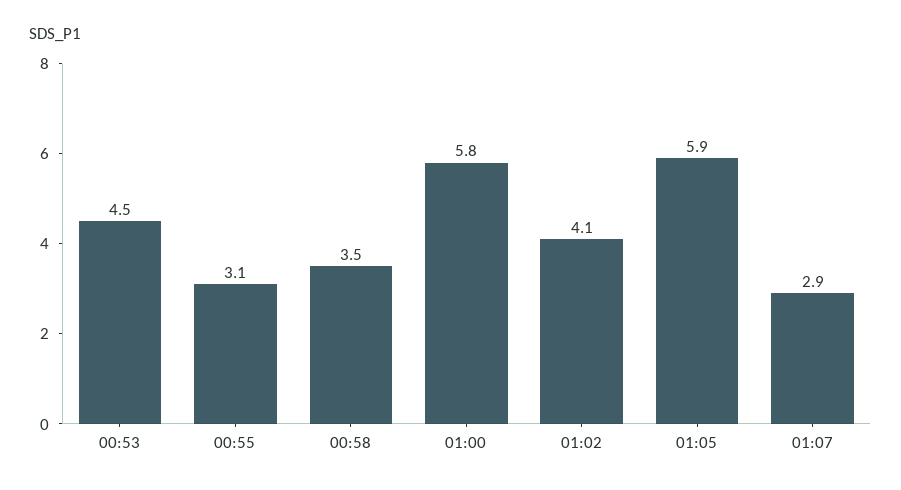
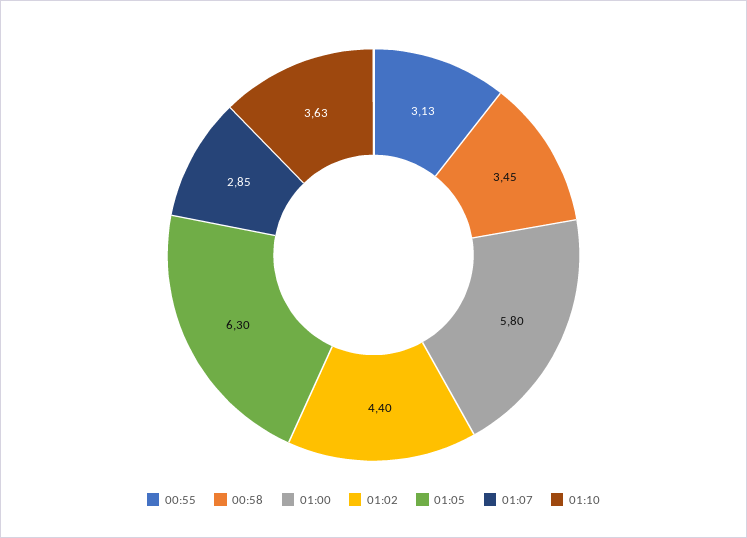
00:53: 4.5 -> none
01:02: 4.1 -> 4.4
01:05: 5.9 -> 6.3
01:10: none -> 3.63

